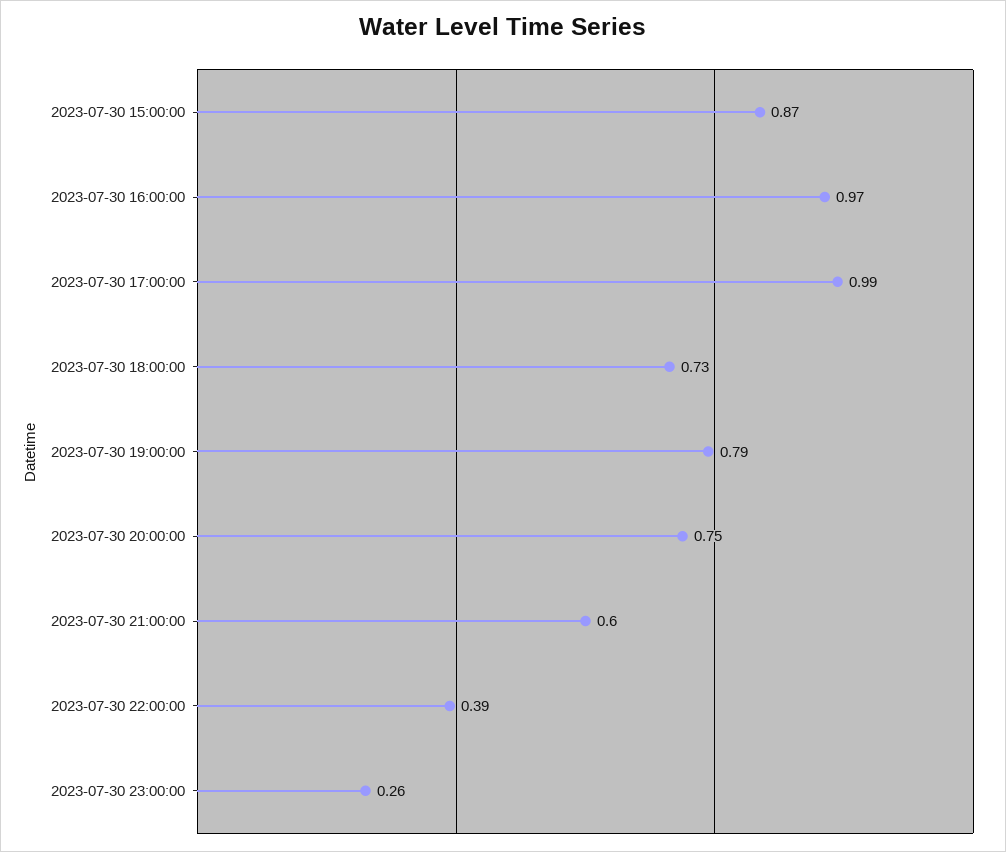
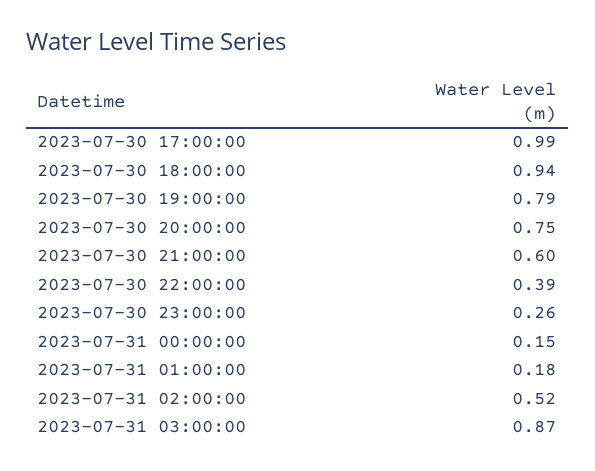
2023-07-30 15:00:00: 0.87 -> none
2023-07-30 16:00:00: 0.97 -> none
2023-07-30 18:00:00: 0.73 -> 0.94
2023-07-31 00:00:00: none -> 0.15
2023-07-31 01:00:00: none -> 0.18
2023-07-31 02:00:00: none -> 0.52
2023-07-31 03:00:00: none -> 0.87

